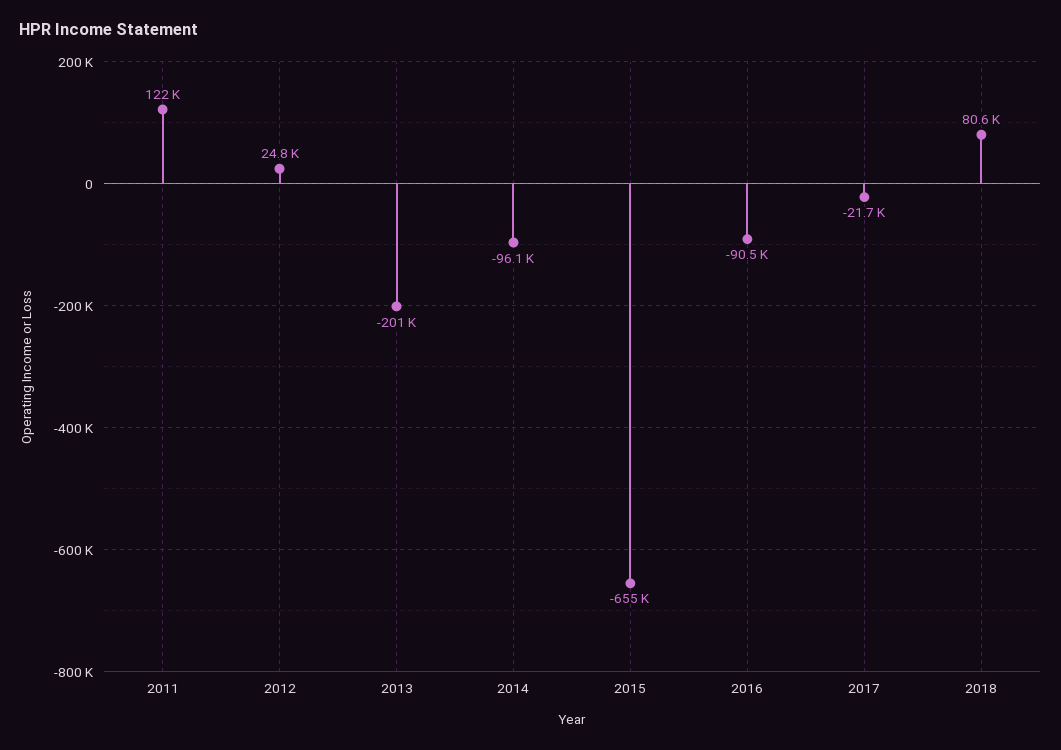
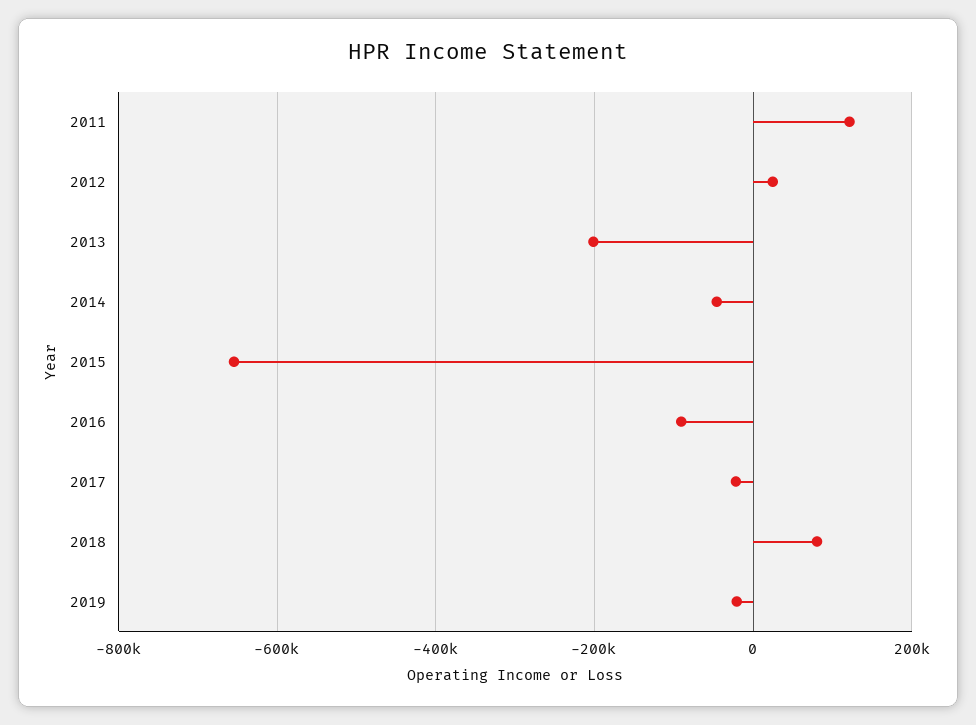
2014: -96100 -> -40000
2019: none -> -20000

